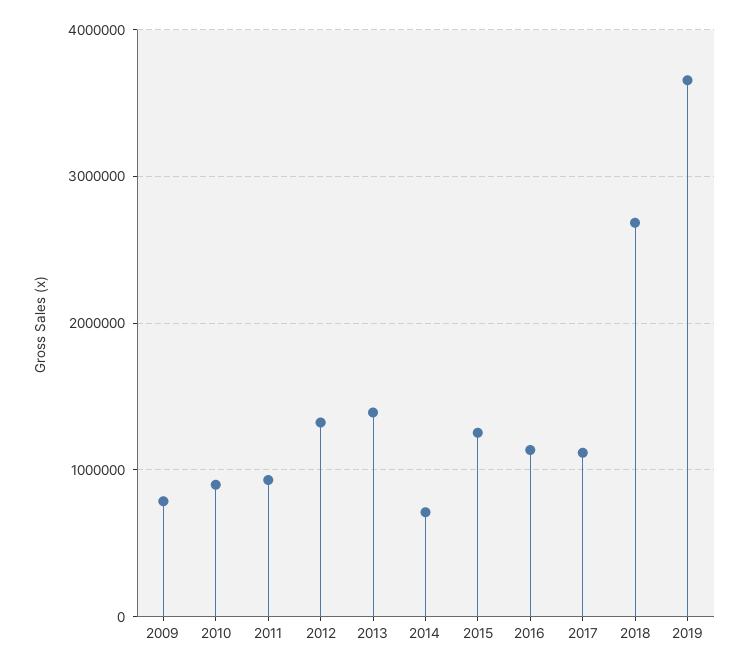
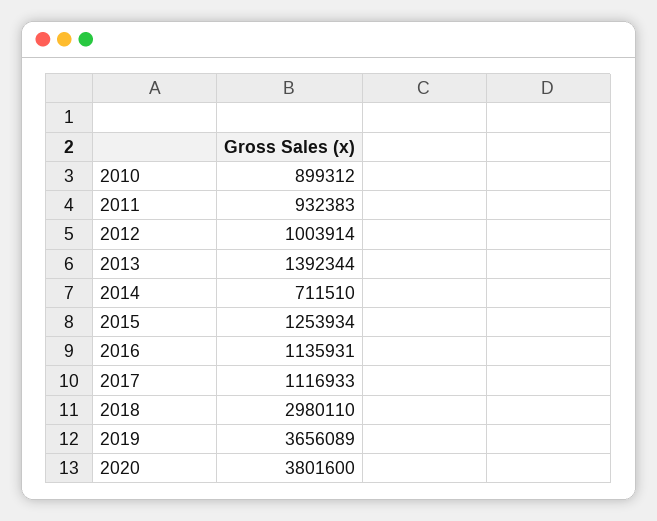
2009: 800000 -> none
2012: 1300000 -> 1003914
2018: 2700000 -> 2980110
2020: none -> 3801600

